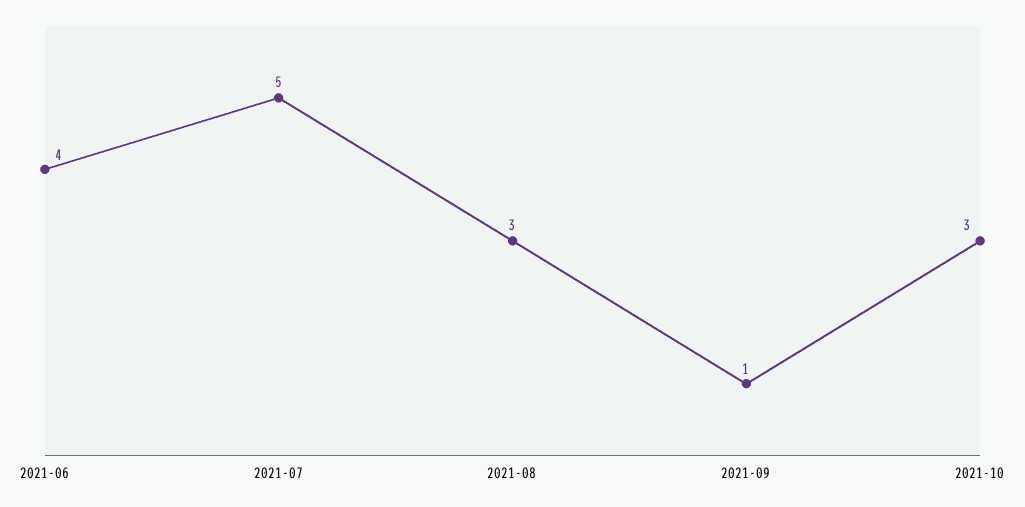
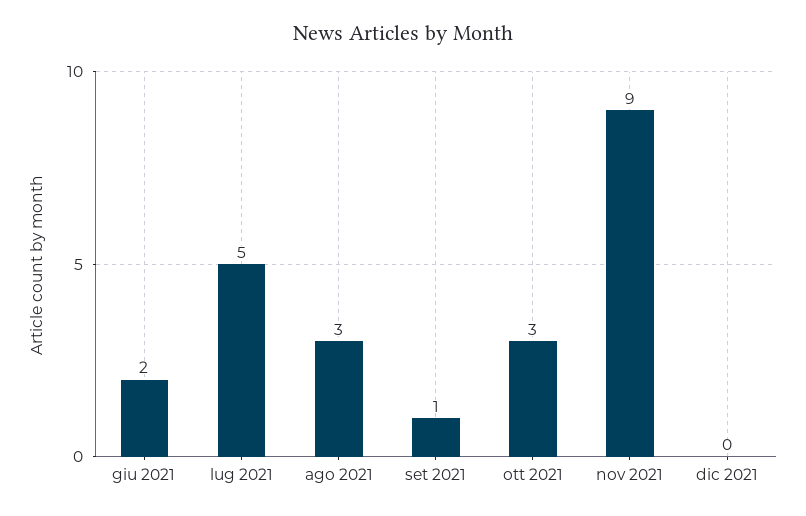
2021-06: 4 -> 2
nov 2021: none -> 9
dic 2021: none -> 0

